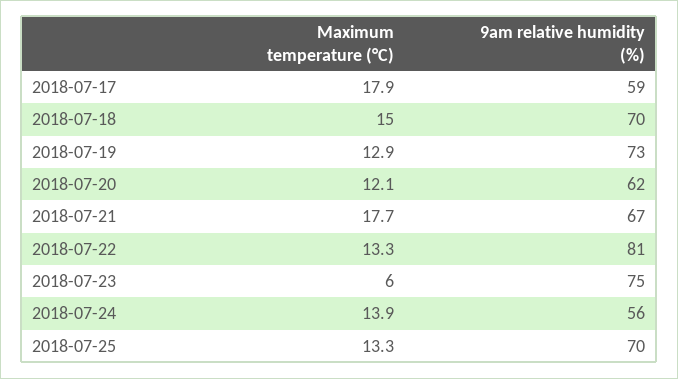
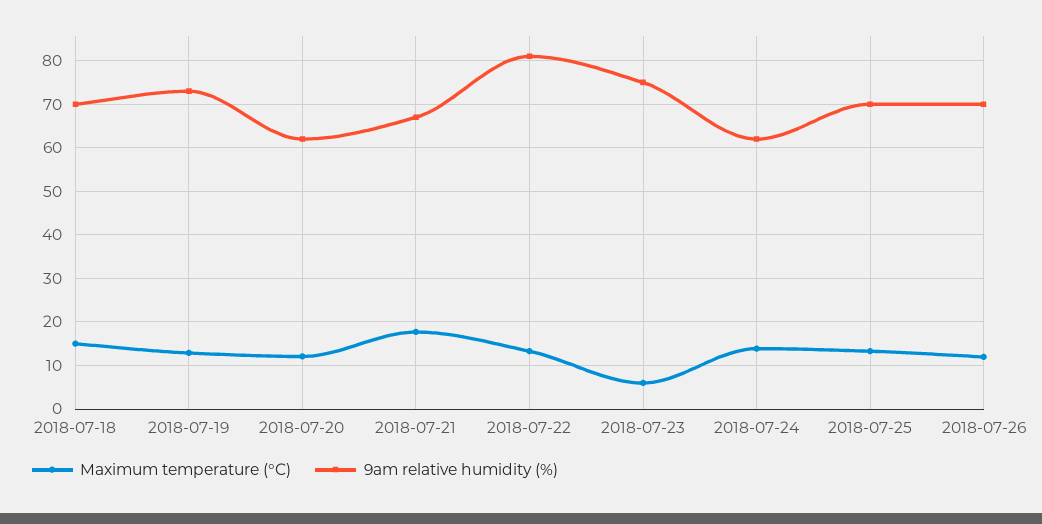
Maximum temperature (°C), 2018-07-17: 17.9 -> none
9am relative humidity (%), 2018-07-17: 59 -> none
9am relative humidity (%), 2018-07-24: 56 -> 62
Maximum temperature (°C), 2018-07-26: none -> 12
9am relative humidity (%), 2018-07-26: none -> 70

